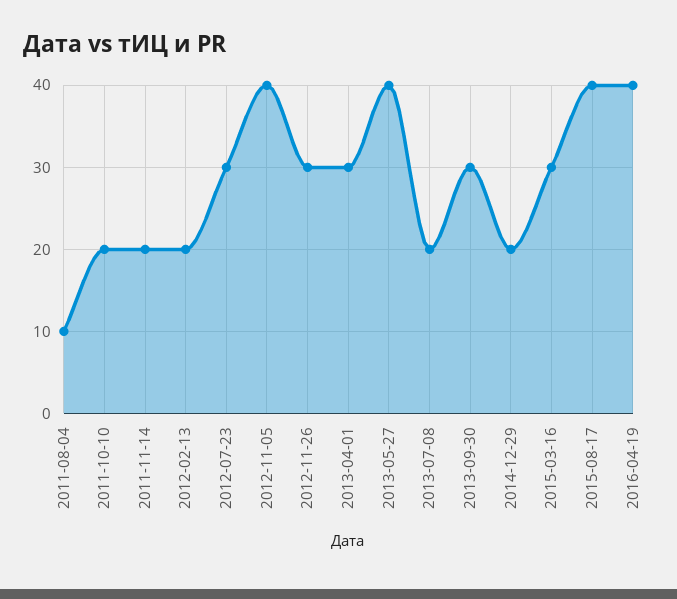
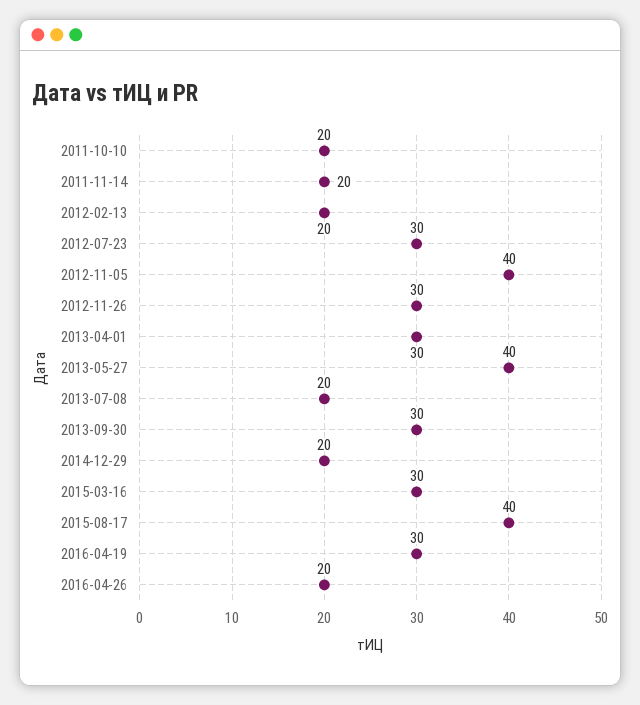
2011-08-04: 10 -> none
2016-04-19: 40 -> 30
2016-04-26: none -> 20

